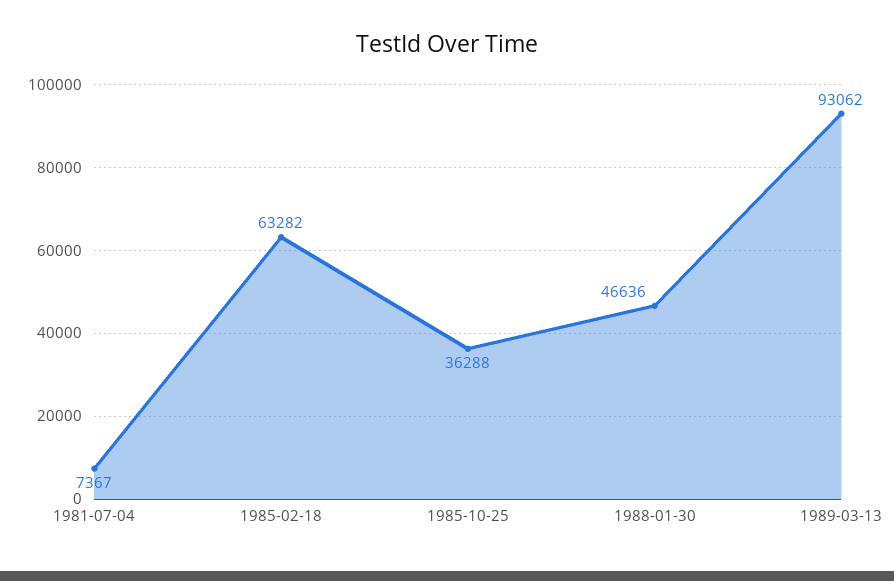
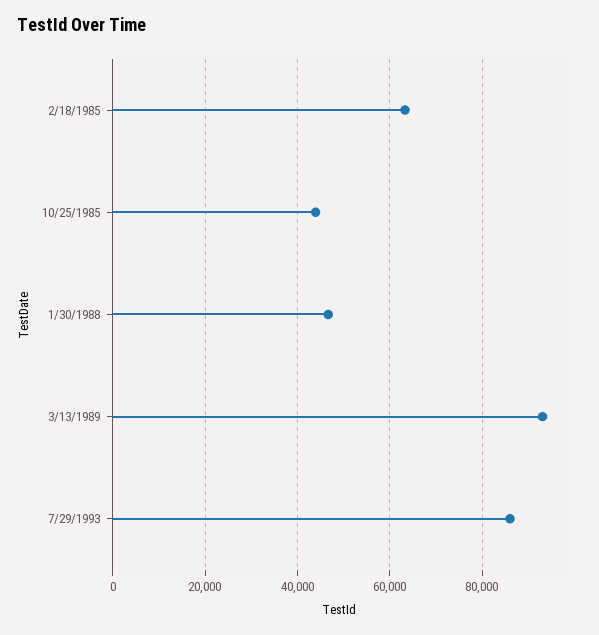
1981-07-04: 7367 -> none
1985-10-25: 36288 -> 44000
7/29/1993: none -> 86000

